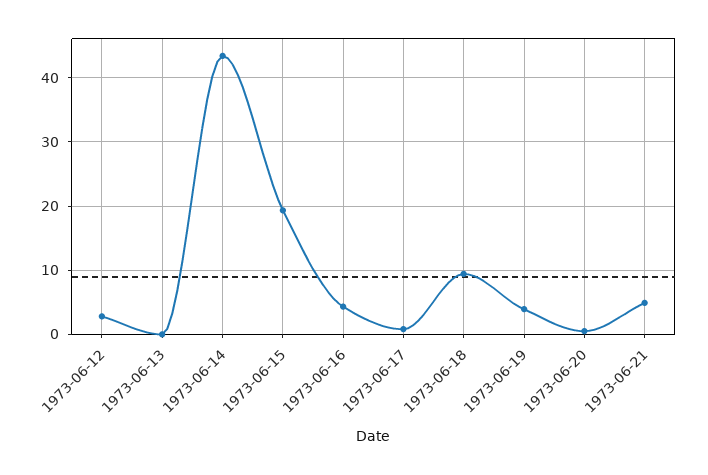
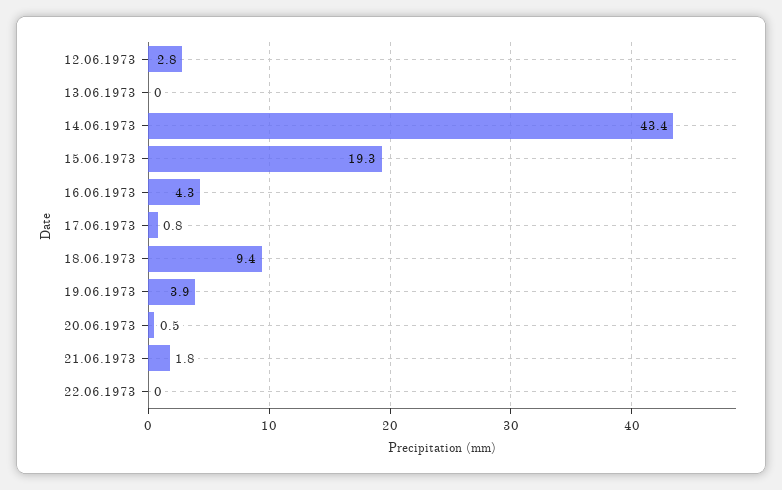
1973-06-21: 5 -> 1.8
22.06.1973: none -> 0

